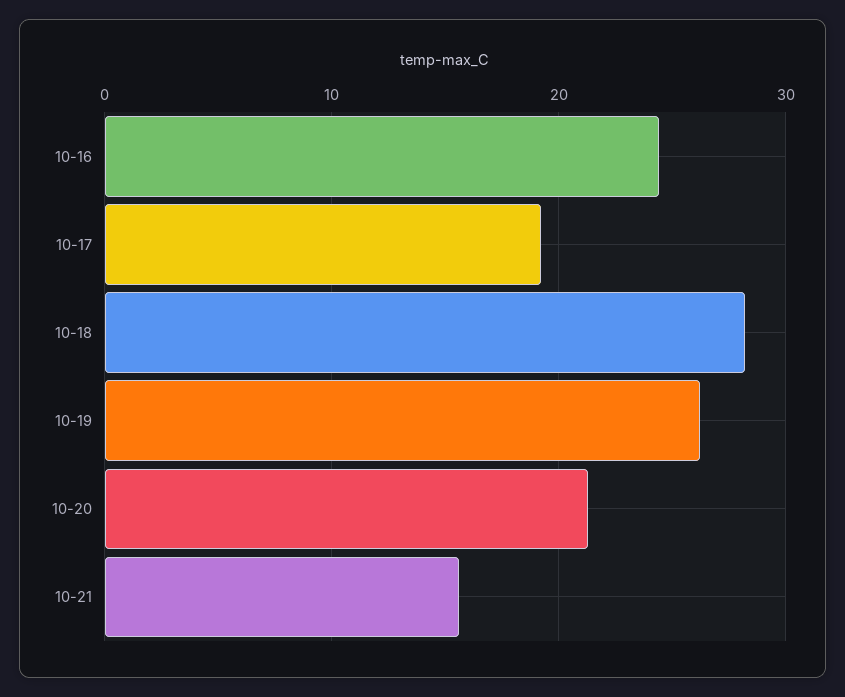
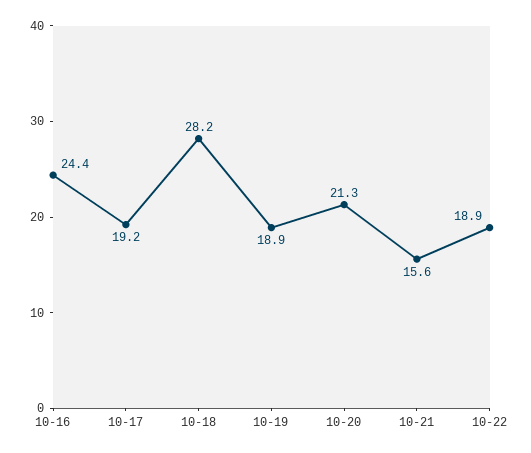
10-19: 26 -> 18.9
10-22: none -> 18.9

